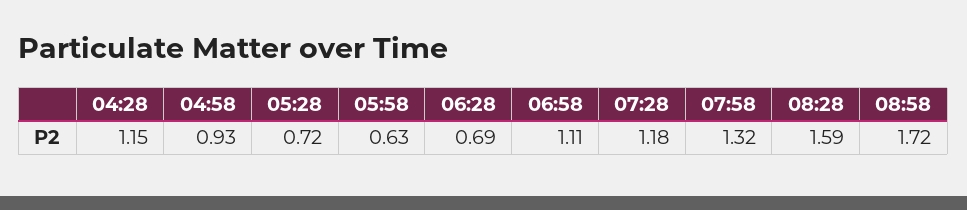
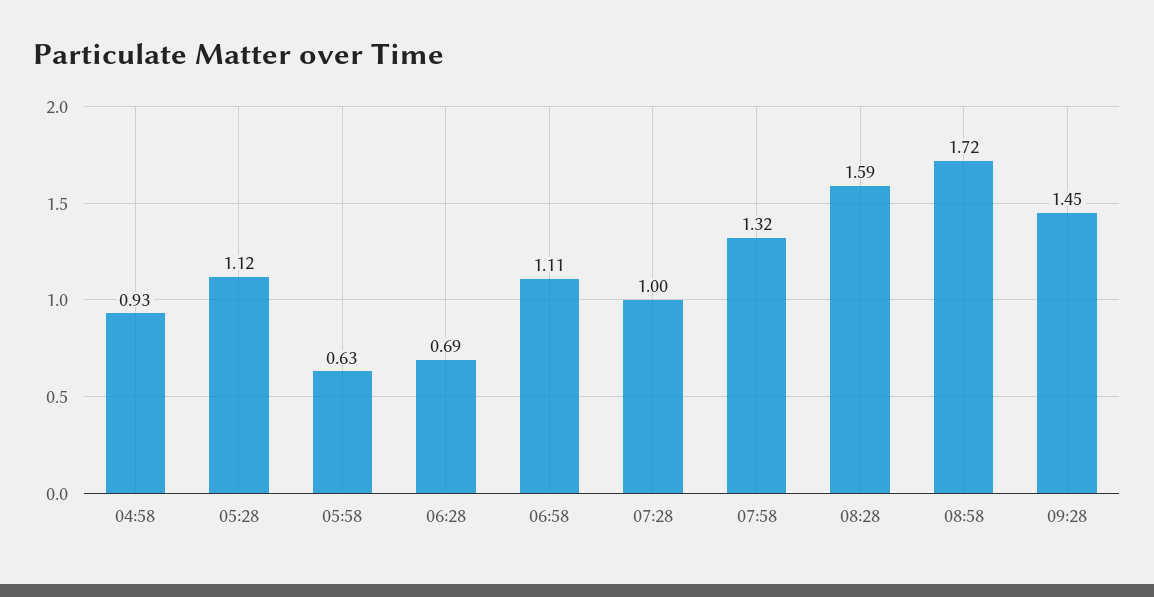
04:28: 1.15 -> none
05:28: 0.72 -> 1.12
07:28: 1.18 -> 1
09:28: none -> 1.45

